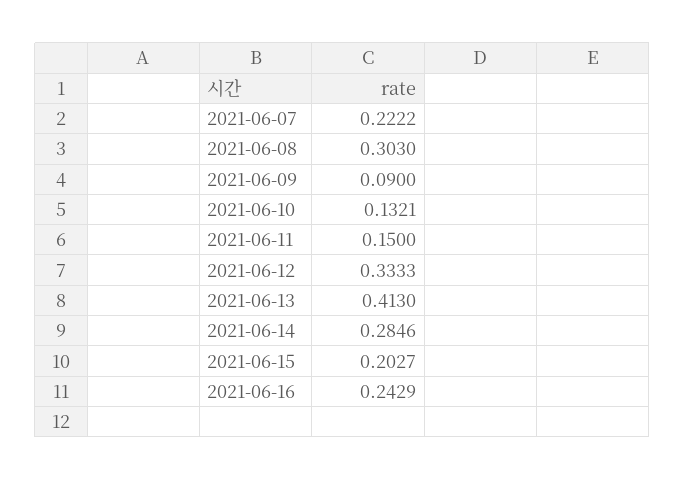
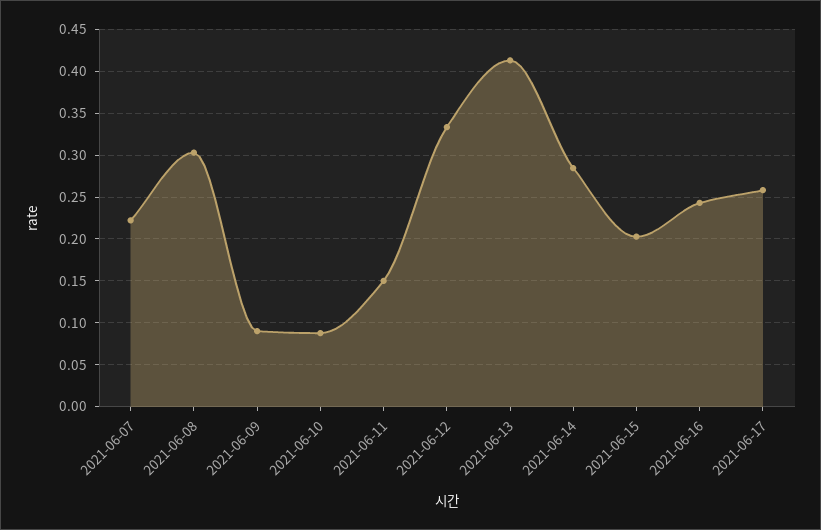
2021-06-10: 0.1321 -> 0.09
2021-06-17: none -> 0.26

